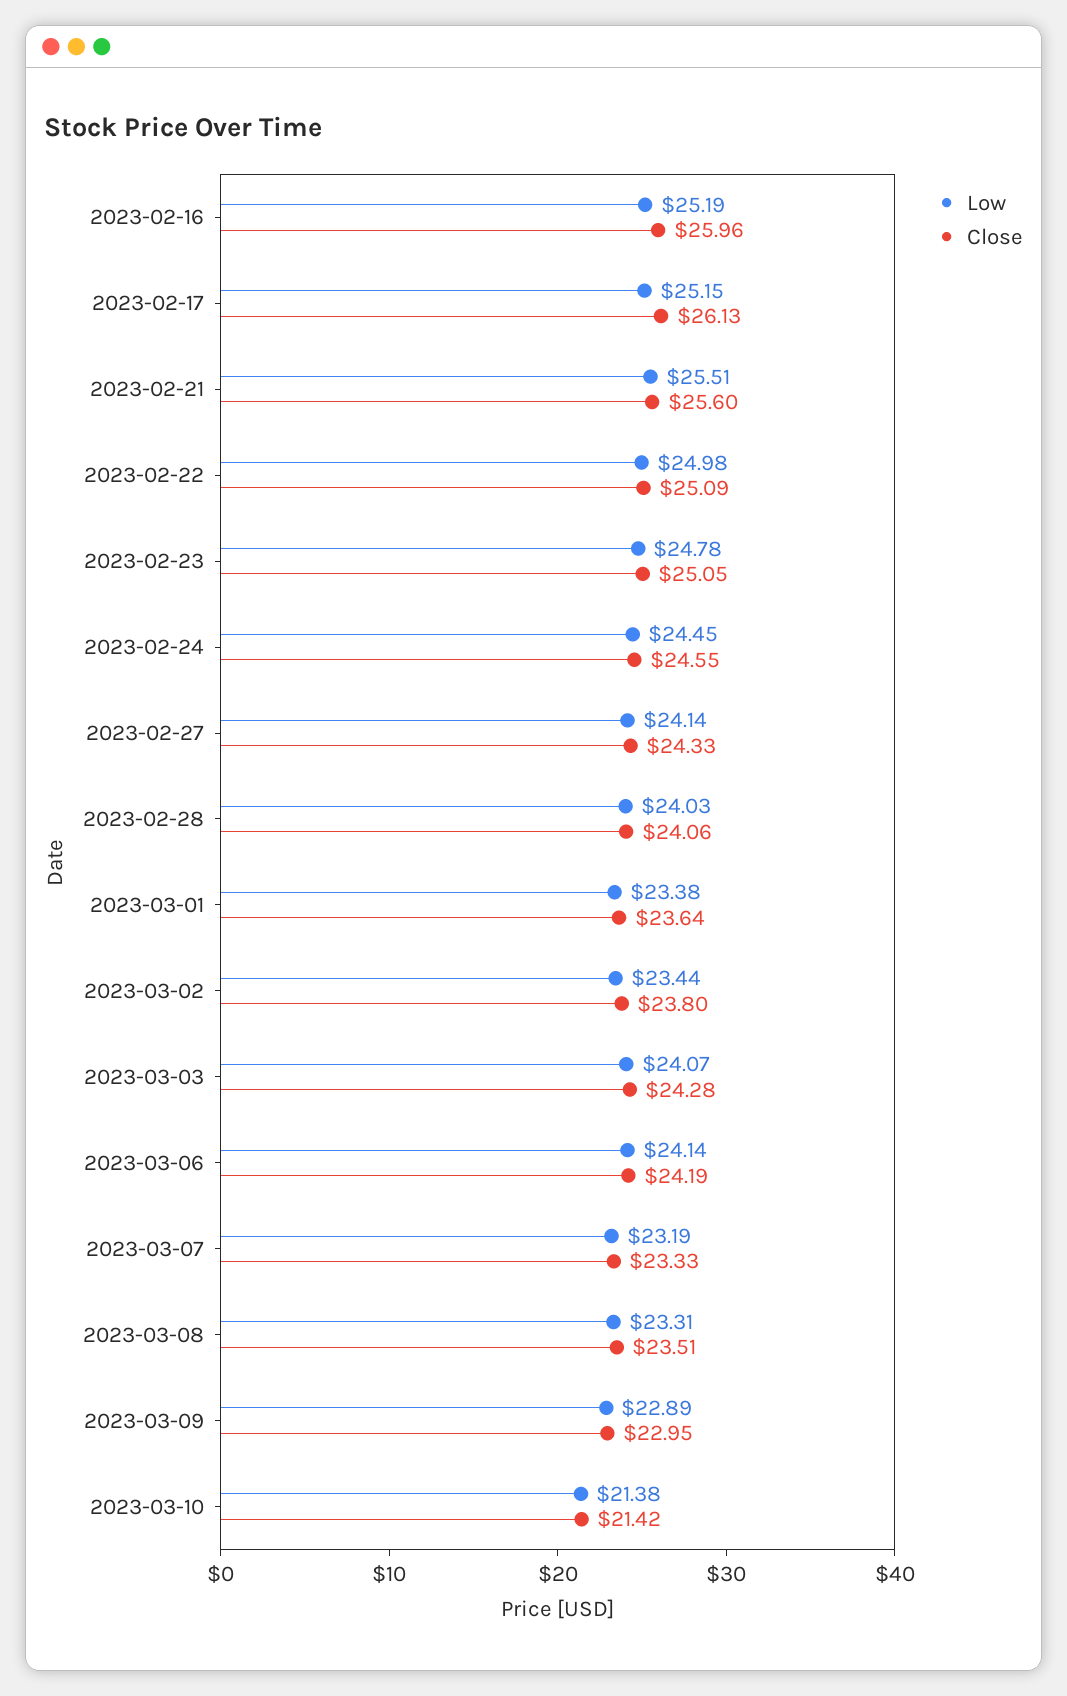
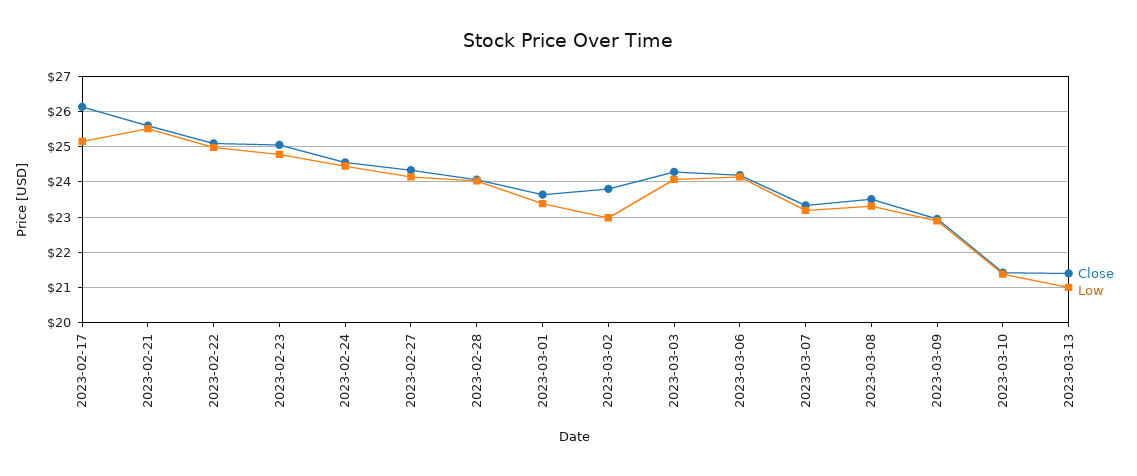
Low, 2023-02-16: 25.19 -> none
Close, 2023-02-16: 25.96 -> none
Low, 2023-03-02: 23.44 -> 23
Close, 2023-03-13: none -> 21.4
Low, 2023-03-13: none -> 21

